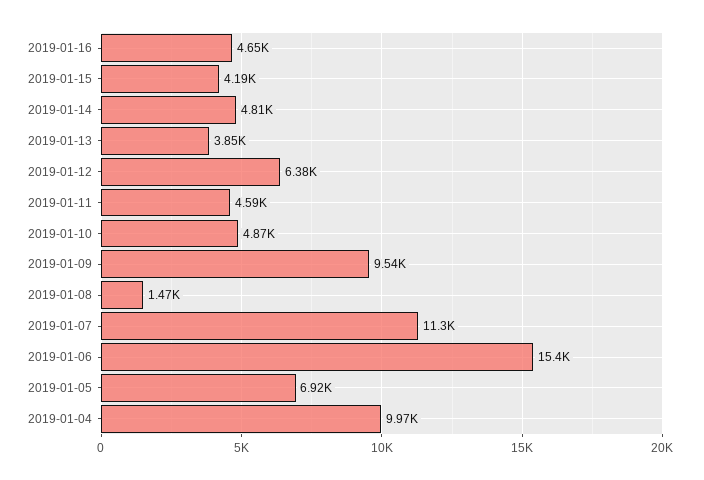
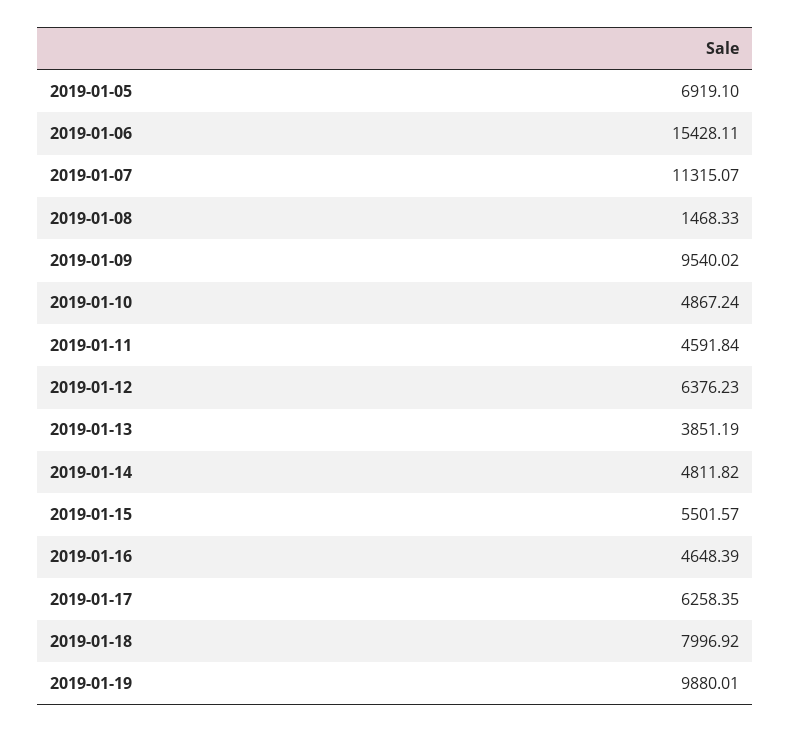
2019-01-15: 4190 -> 5501.57
2019-01-04: 9970 -> none
2019-01-17: none -> 6258.35
2019-01-18: none -> 7996.92
2019-01-19: none -> 9880.01

